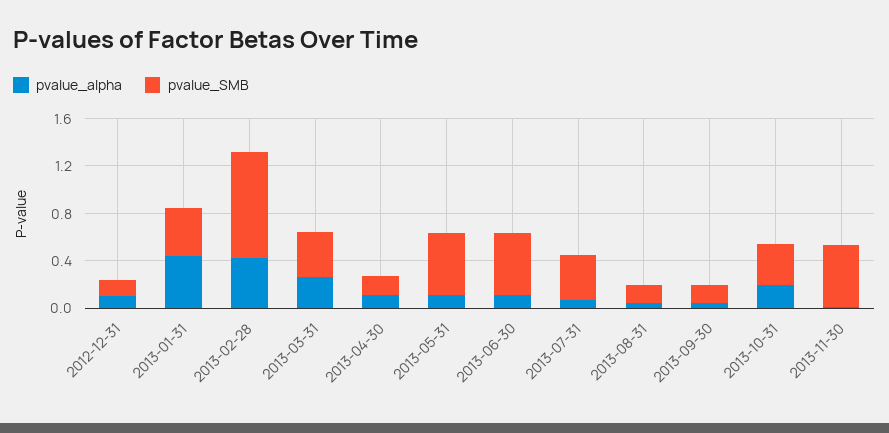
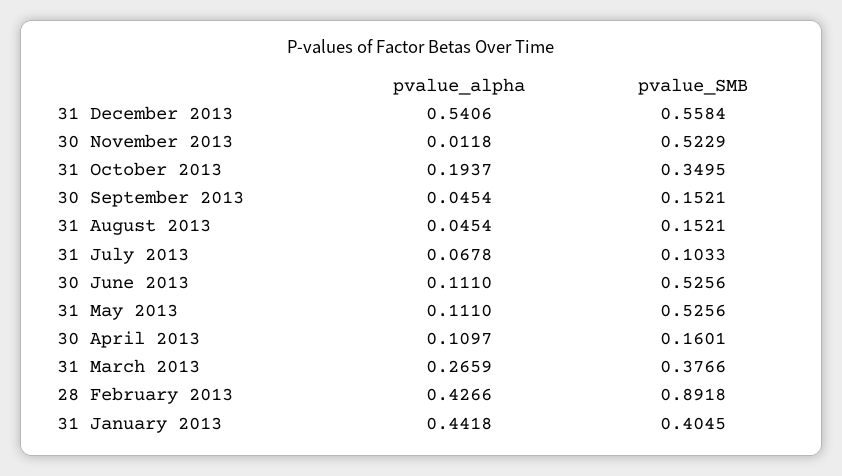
pvalue_alpha, 2012-12-31: 0.1 -> none
pvalue_SMB, 2012-12-31: 0.1 -> none
pvalue_SMB, 2013-07-31: 0.4 -> 0.1033
pvalue_alpha, 31 December 2013: none -> 0.5406
pvalue_SMB, 31 December 2013: none -> 0.5584

